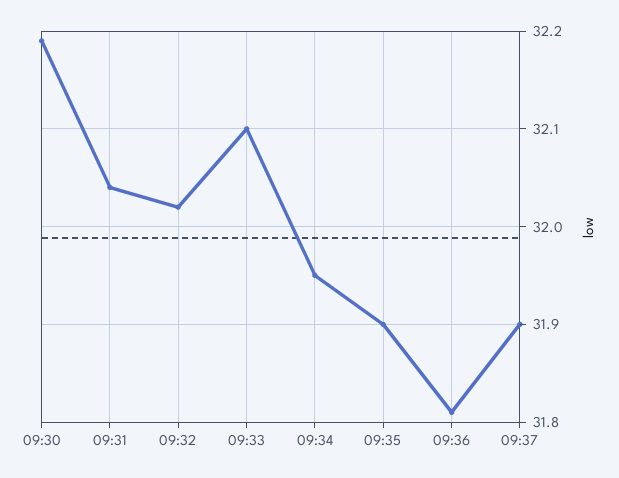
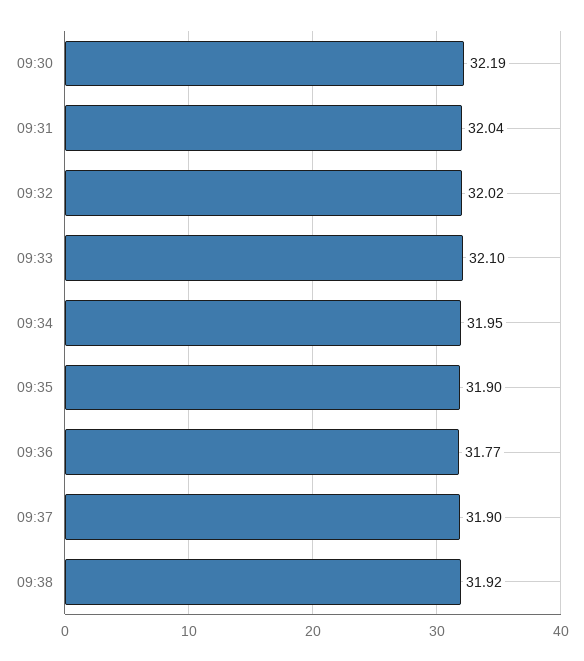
09:36: 31.81 -> 31.77
09:38: none -> 31.92

